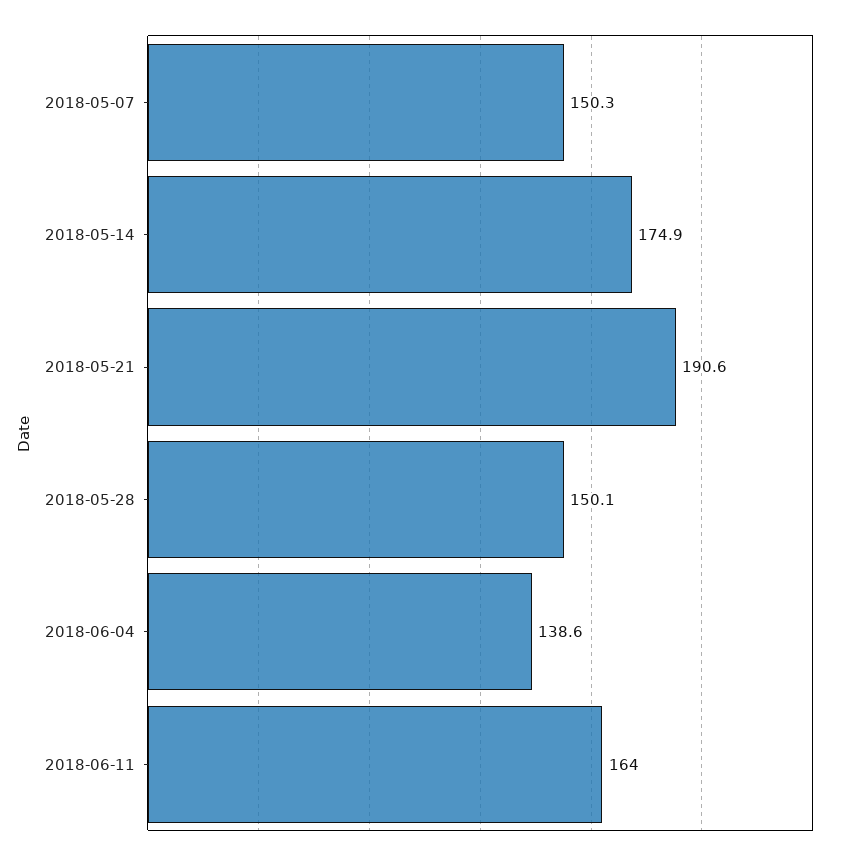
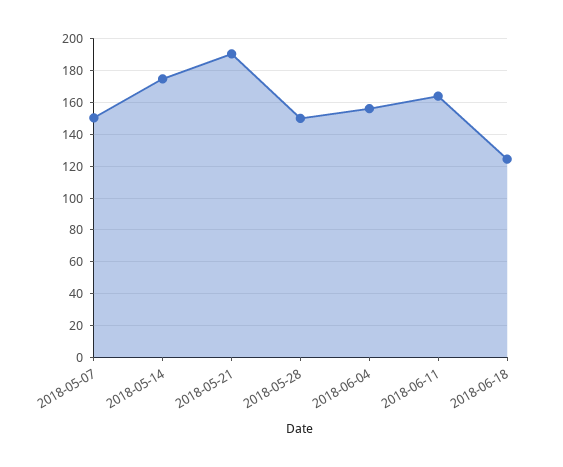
2018-06-04: 138.6 -> 155
2018-06-18: none -> 125

